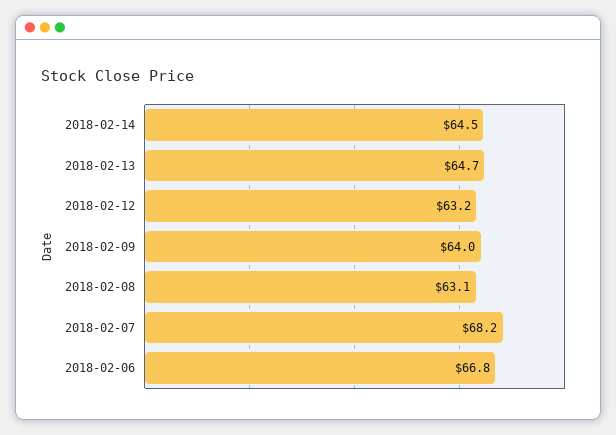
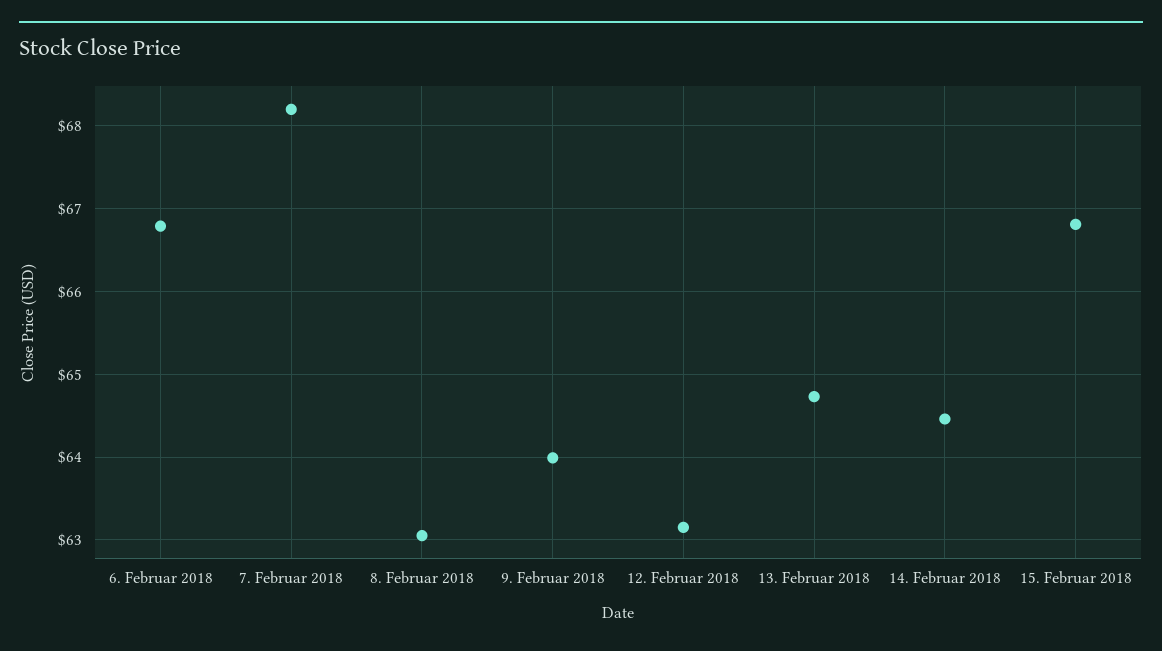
15. Februar 2018: none -> 66.8

